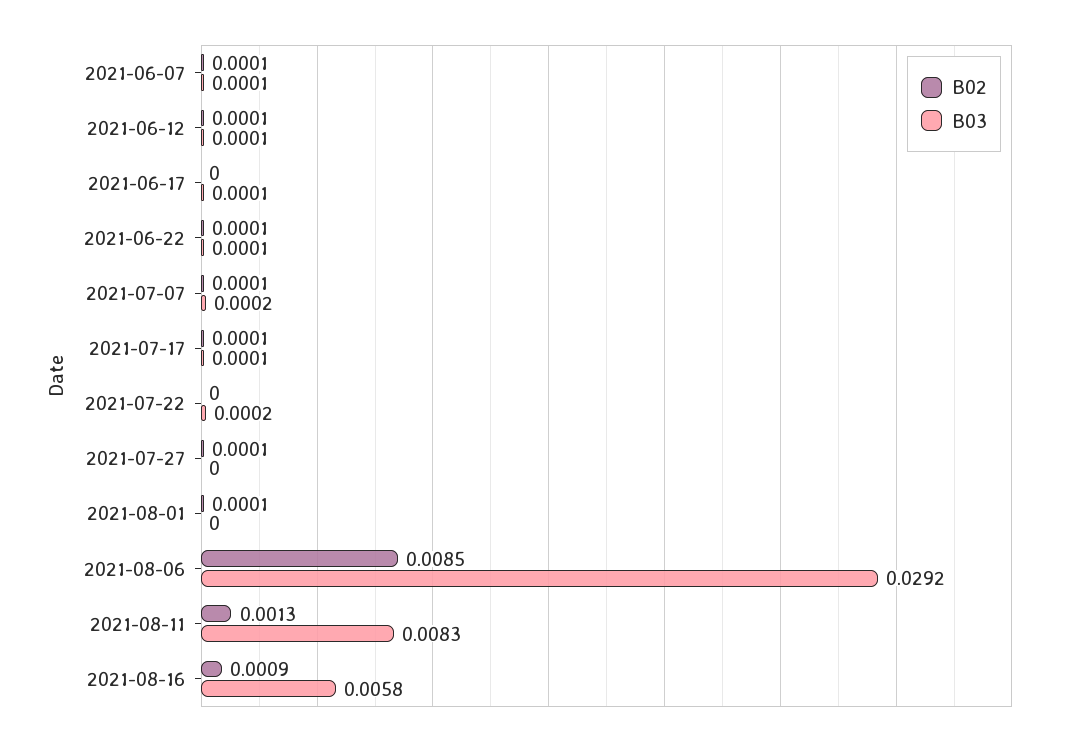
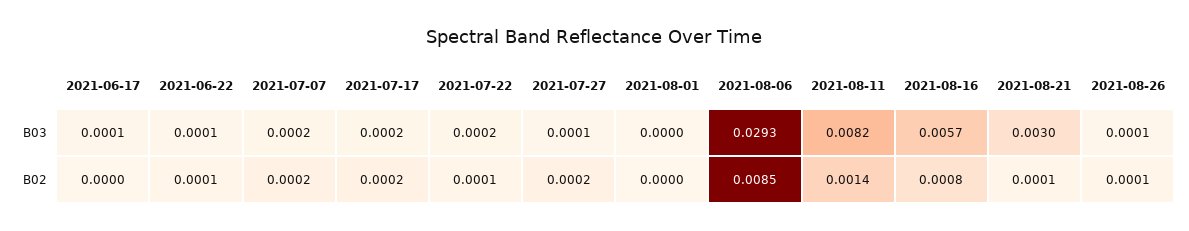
B02, 2021-06-07: 0.0001 -> none
B03, 2021-06-07: 0.0001 -> none
B02, 2021-06-12: 0.0001 -> none
B03, 2021-06-12: 0.0001 -> none
B02, 2021-07-07: 0.0001 -> 0.0002
B02, 2021-07-17: 0.0001 -> 0.0002
B03, 2021-07-17: 0.0001 -> 0.0002
B02, 2021-07-22: 0 -> 0.0001
B02, 2021-07-27: 0.0001 -> 0.0002
B03, 2021-07-27: 0 -> 0.0001
B02, 2021-08-01: 0.0001 -> 0
B03, 2021-08-06: 0.0292 -> 0.0293
B02, 2021-08-11: 0.0013 -> 0.0014
B03, 2021-08-11: 0.0083 -> 0.0082
B02, 2021-08-16: 0.0009 -> 0.0008
B03, 2021-08-16: 0.0058 -> 0.0057
B03, 2021-08-21: none -> 0.003
B03, 2021-08-26: none -> 0.0001
B02, 2021-08-21: none -> 0.0001
B02, 2021-08-26: none -> 0.0001

